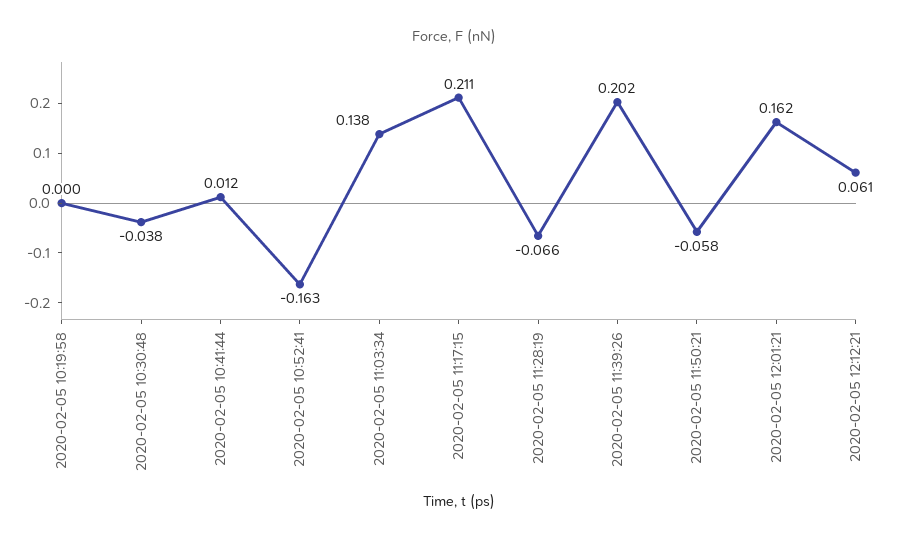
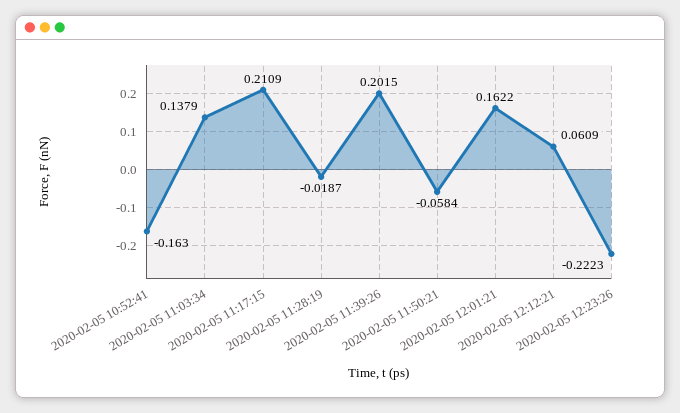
2020-02-05 10:19:58: 0 -> none
2020-02-05 10:30:48: -0.038 -> none
2020-02-05 10:41:44: 0.012 -> none
2020-02-05 11:28:19: -0.066 -> -0.0187
2020-02-05 12:23:26: none -> -0.2223

